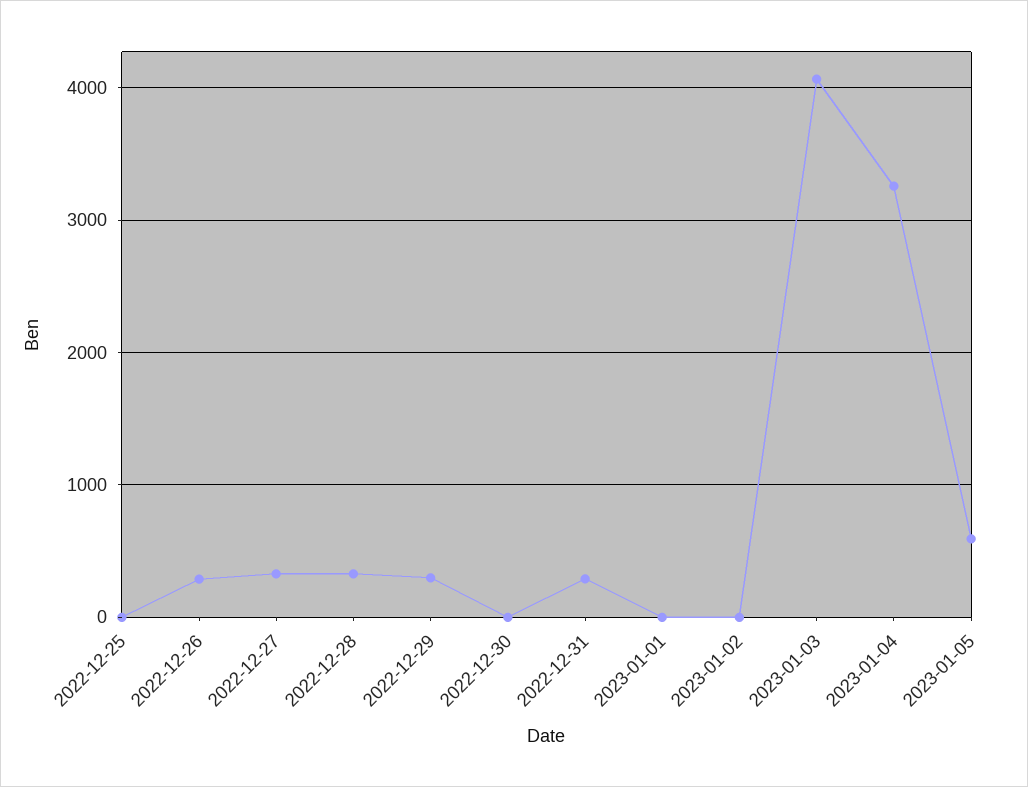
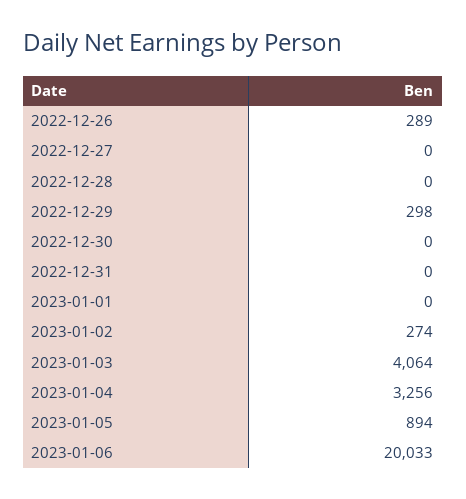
2022-12-25: 0 -> none
2022-12-27: 300 -> 0
2022-12-28: 300 -> 0
2022-12-31: 300 -> 0
2023-01-02: 0 -> 274
2023-01-05: 600 -> 894
2023-01-06: none -> 20033

